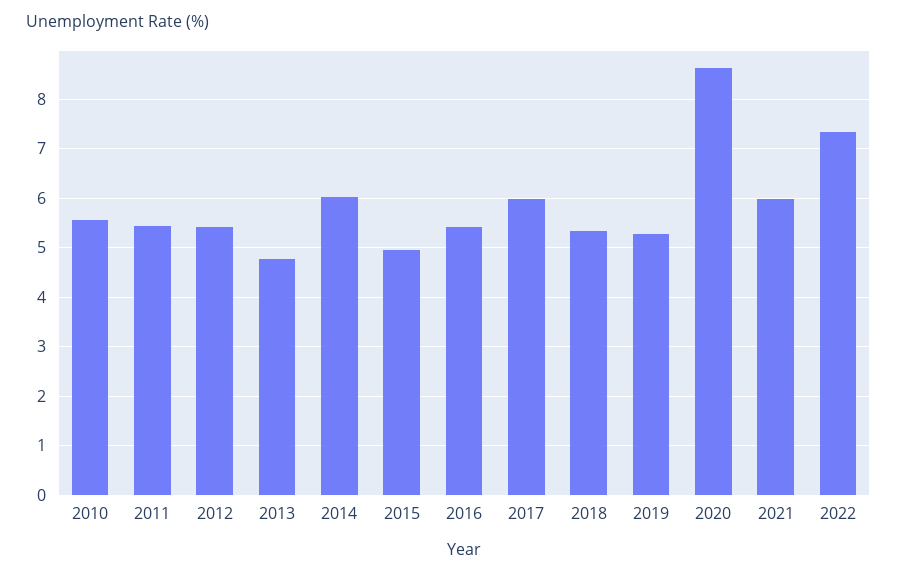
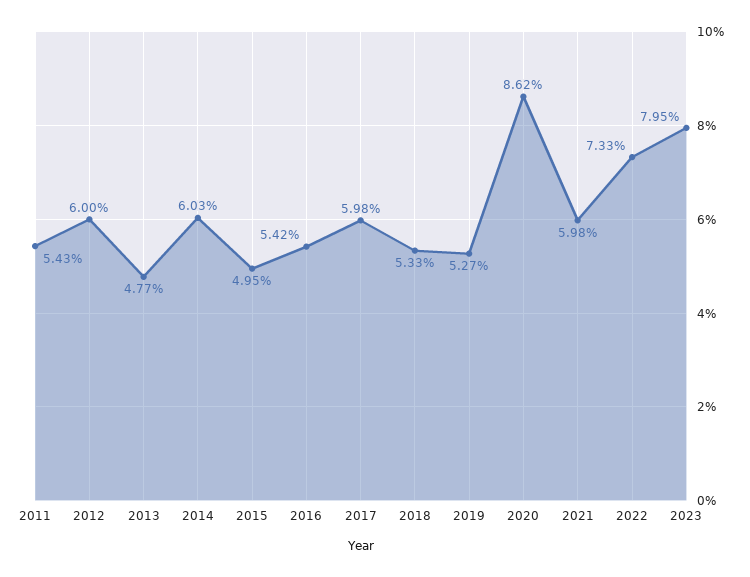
2010: 5.6 -> none
2012: 5.4 -> 6
2023: none -> 7.95

